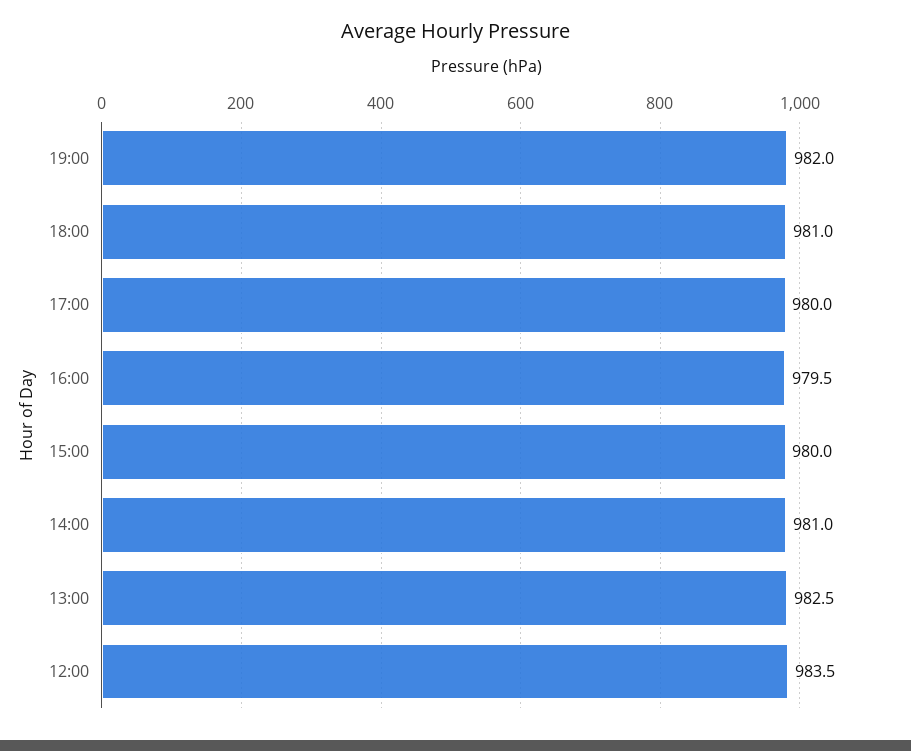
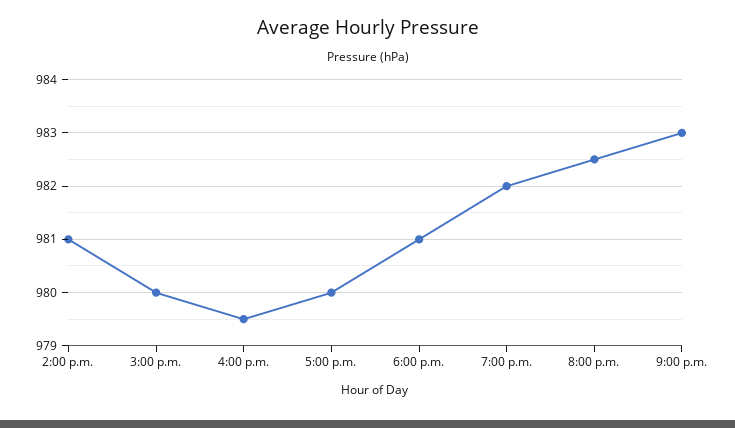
13:00: 982.5 -> none
12:00: 983.5 -> none
8:00 p.m.: none -> 982.5
9:00 p.m.: none -> 983

